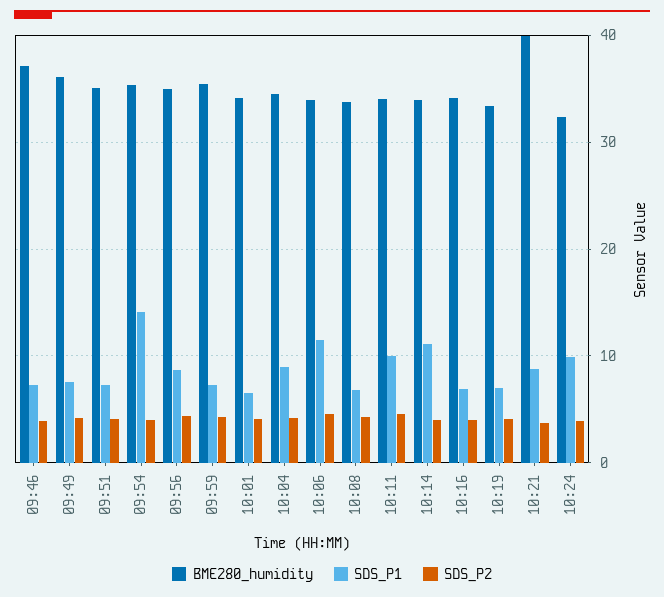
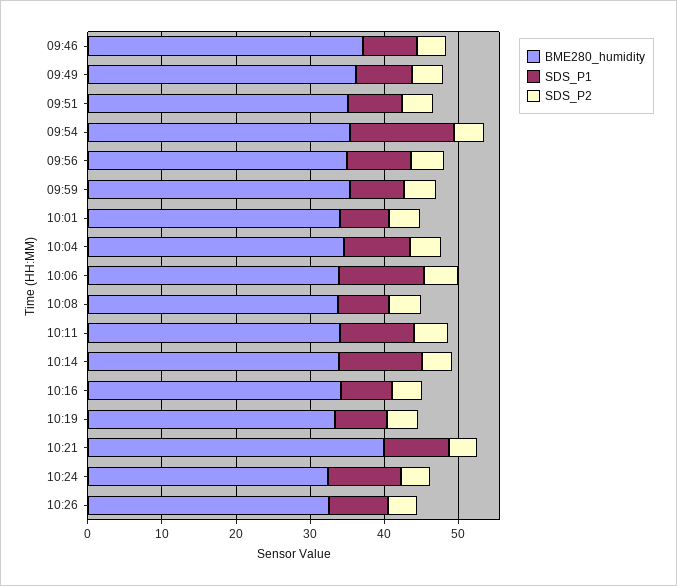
BME280_humidity, 10:26: none -> 32
SDS_P1, 10:26: none -> 8
SDS_P2, 10:26: none -> 4

